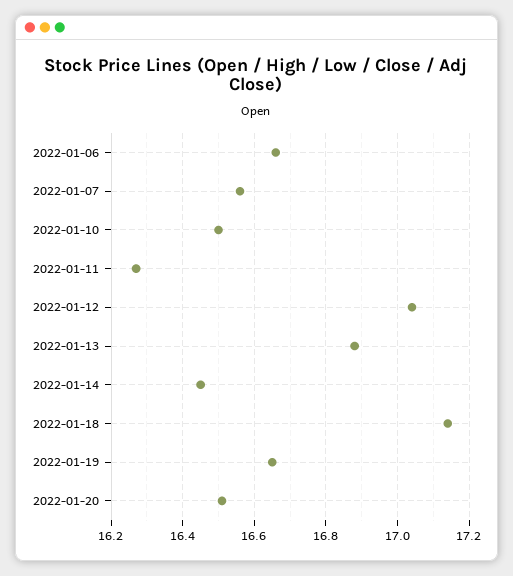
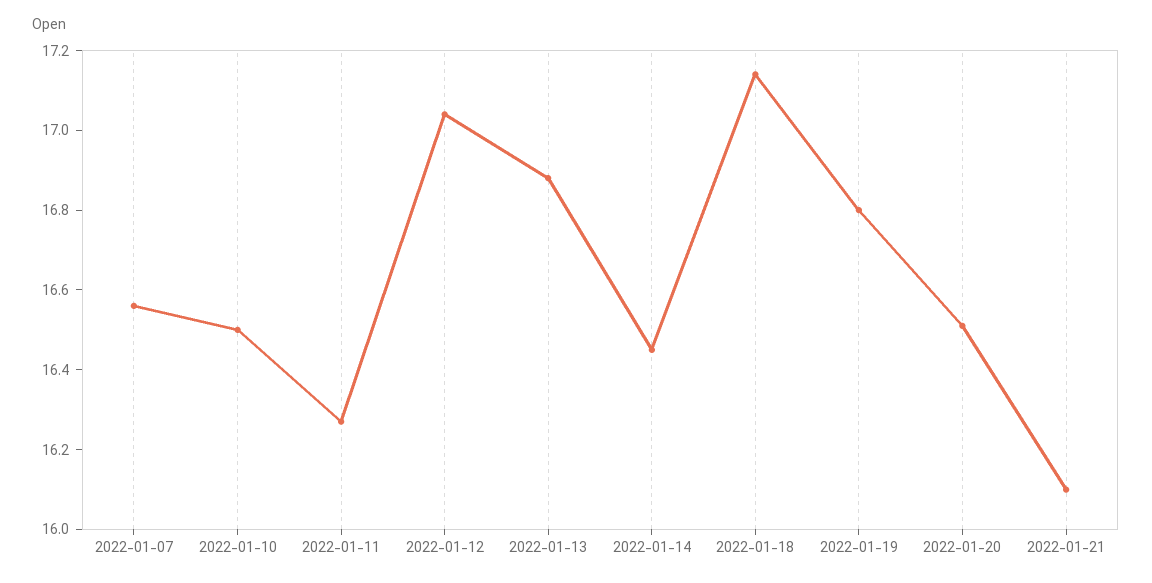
2022-01-06: 16.65 -> none
2022-01-19: 16.65 -> 16.8
2022-01-21: none -> 16.1

